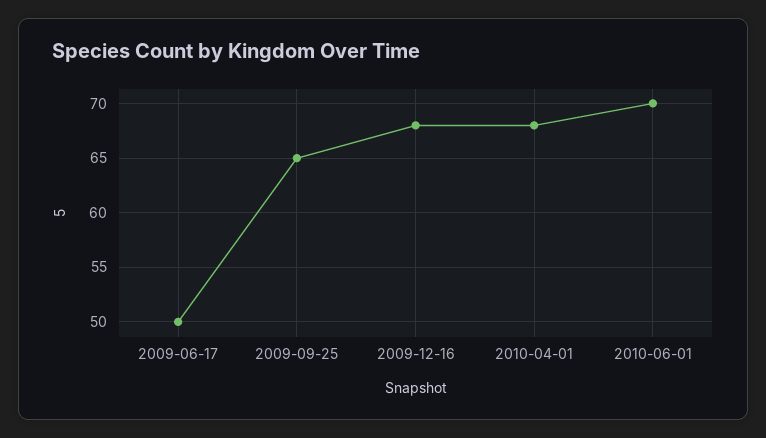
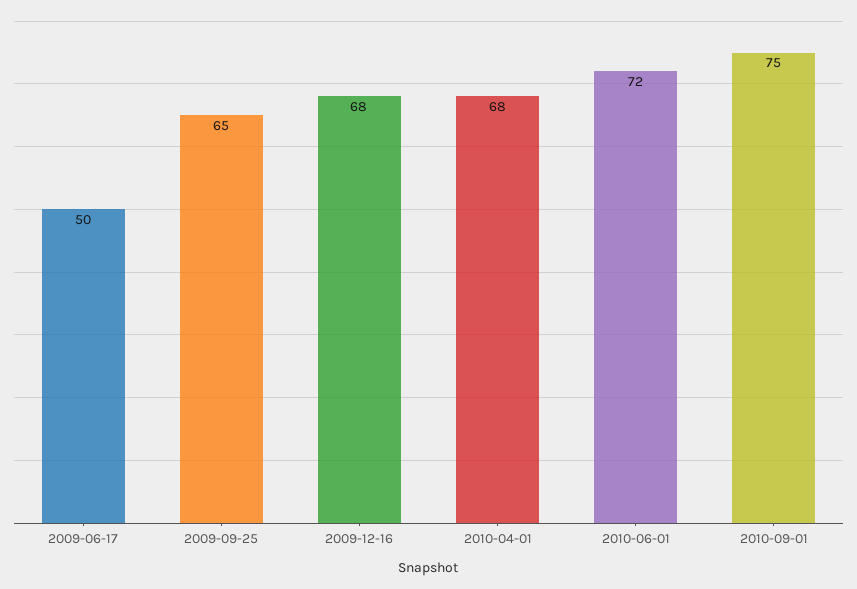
2010-06-01: 70 -> 72
2010-09-01: none -> 75

